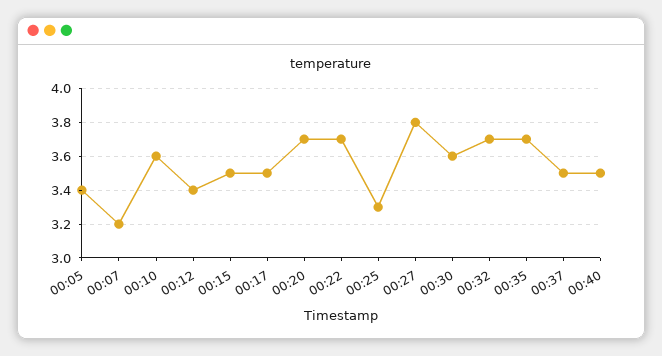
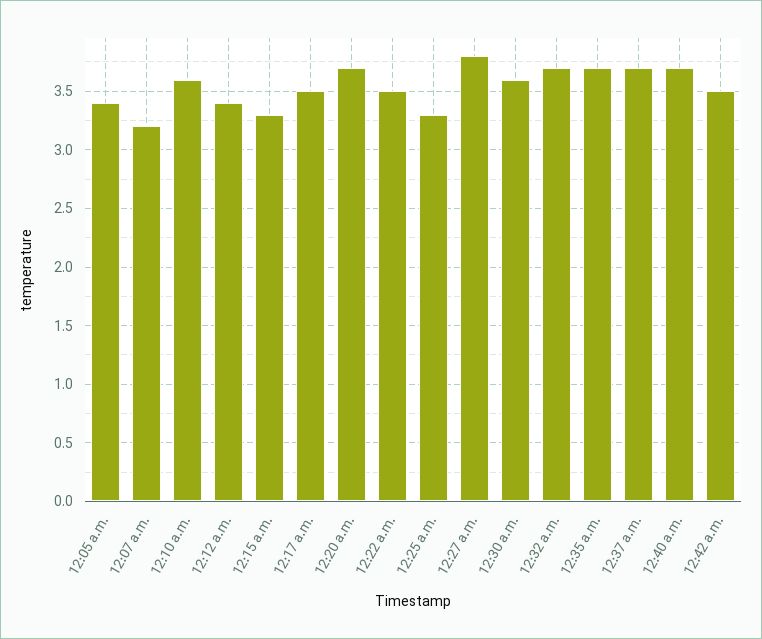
00:15: 3.5 -> 3.3
00:22: 3.7 -> 3.5
00:37: 3.5 -> 3.7
00:40: 3.5 -> 3.7
12:42 a.m.: none -> 3.5

